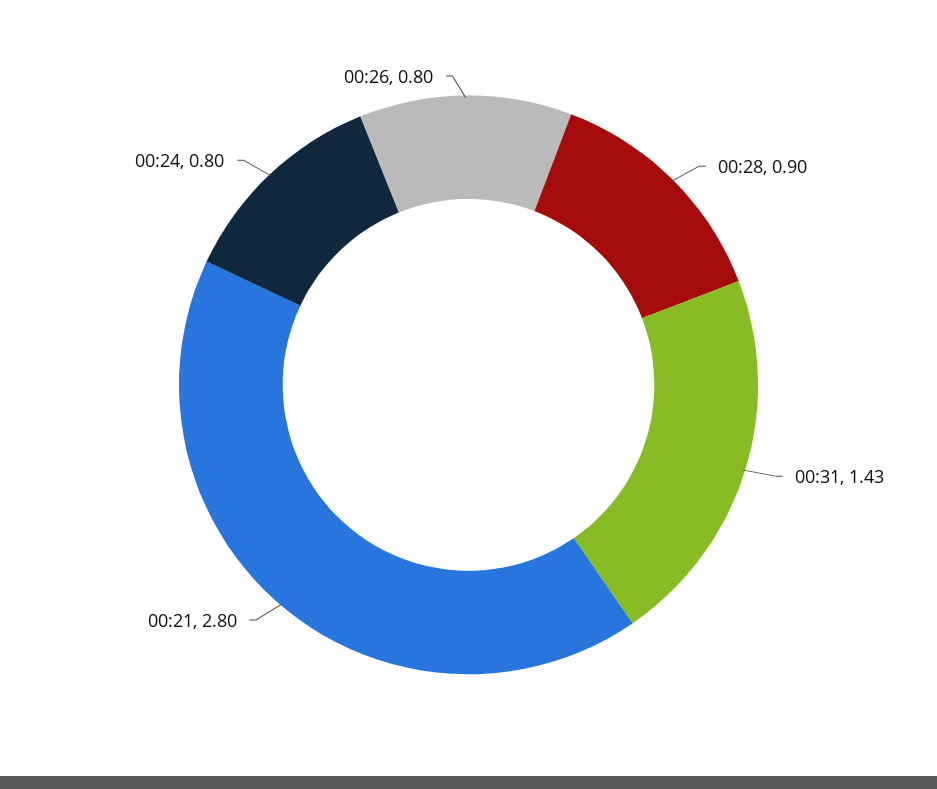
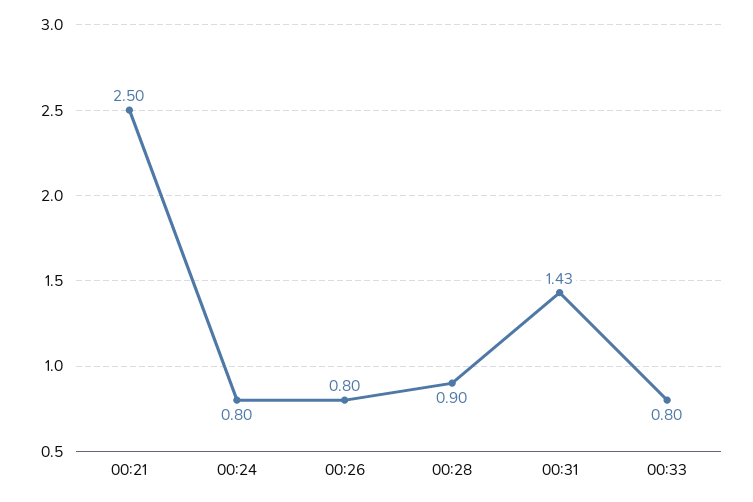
00:21: 2.8 -> 2.5
00:33: none -> 0.8

